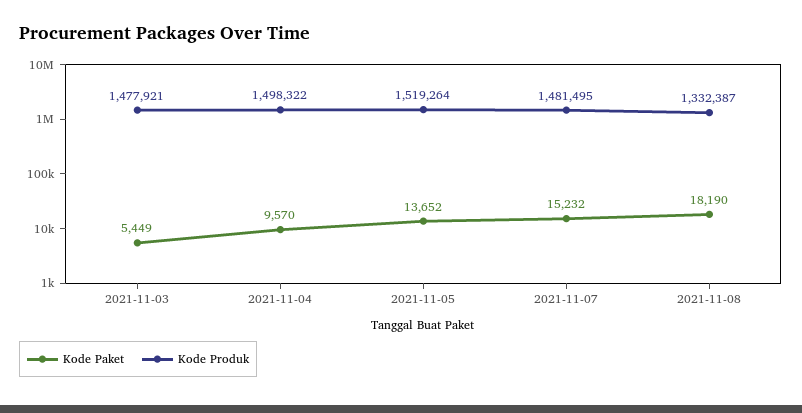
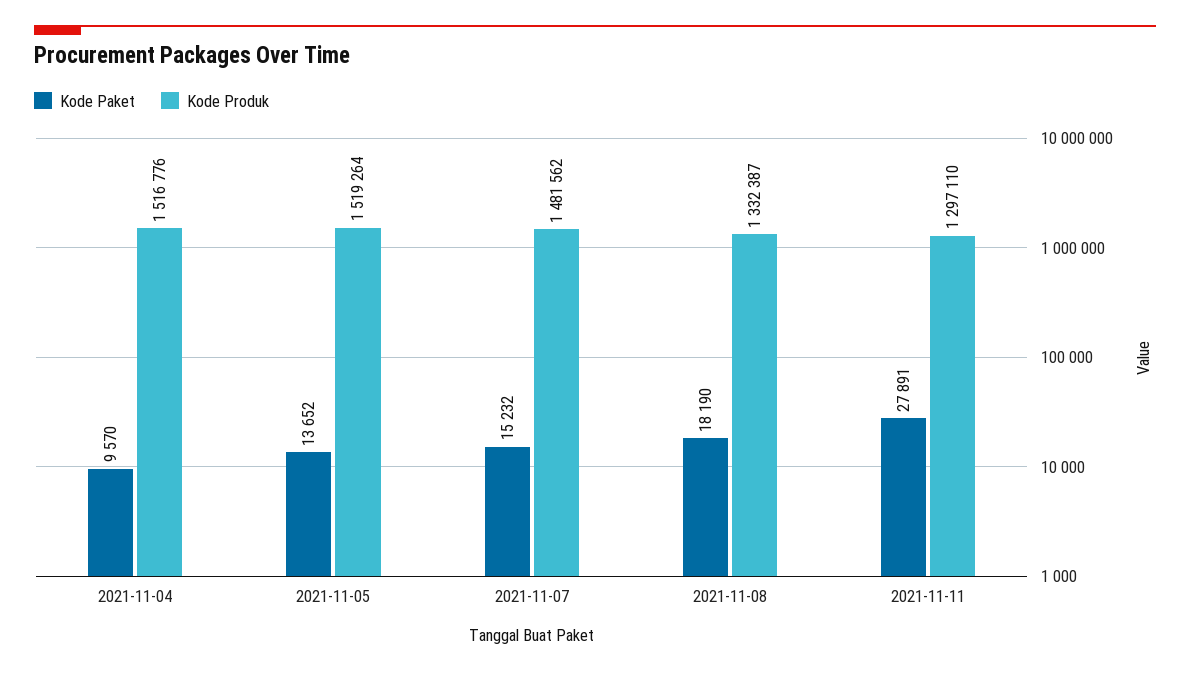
Kode Paket, 2021-11-03: 5449 -> none
Kode Produk, 2021-11-03: 1477921 -> none
Kode Produk, 2021-11-04: 1498322 -> 1516776
Kode Produk, 2021-11-07: 1481495 -> 1481562
Kode Paket, 2021-11-11: none -> 27891
Kode Produk, 2021-11-11: none -> 1297110

